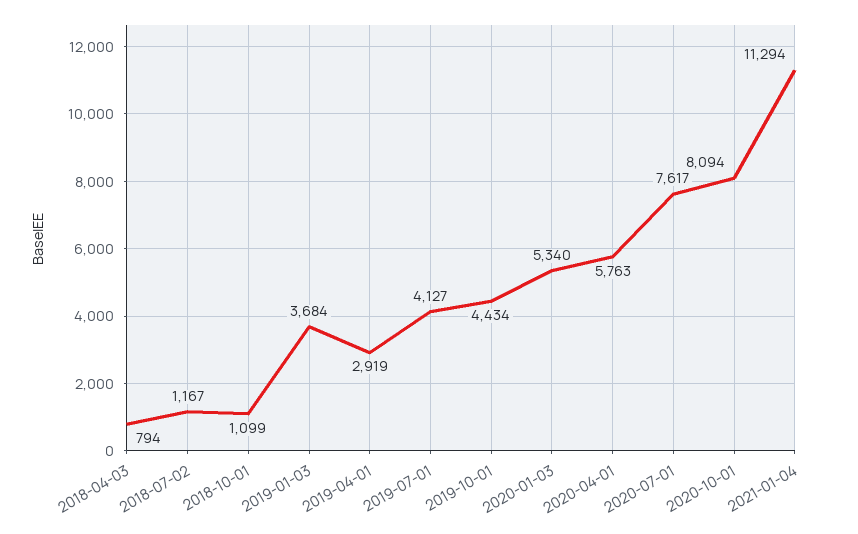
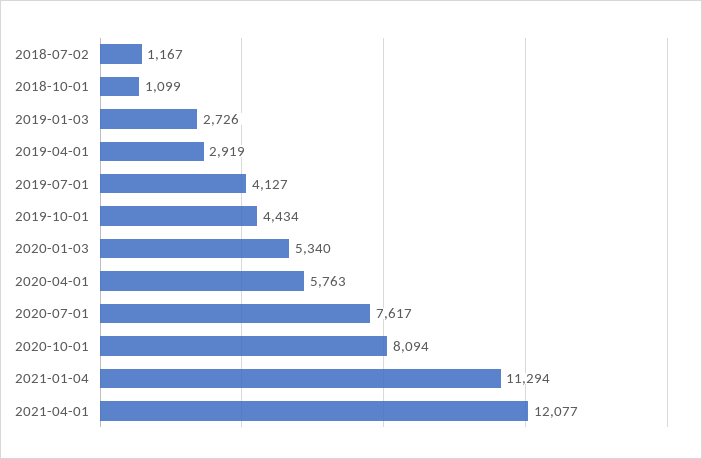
2018-04-03: 794 -> none
2019-01-03: 3684 -> 2726
2021-04-01: none -> 12077

